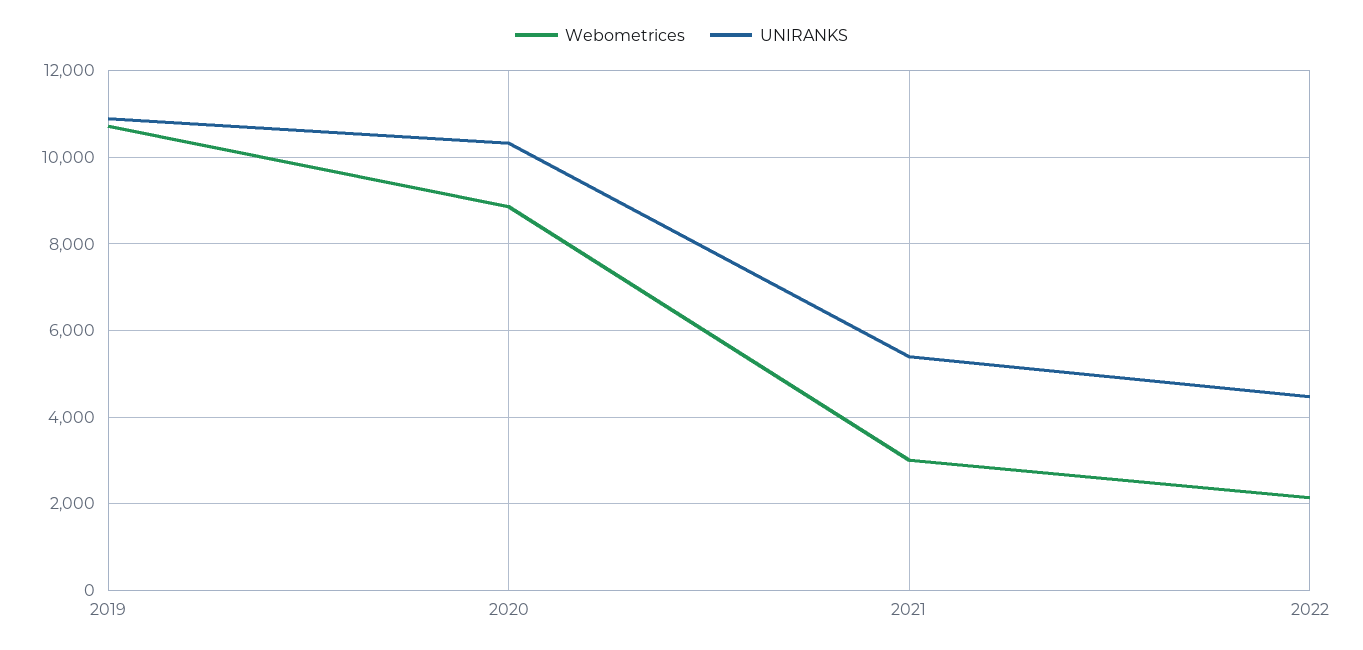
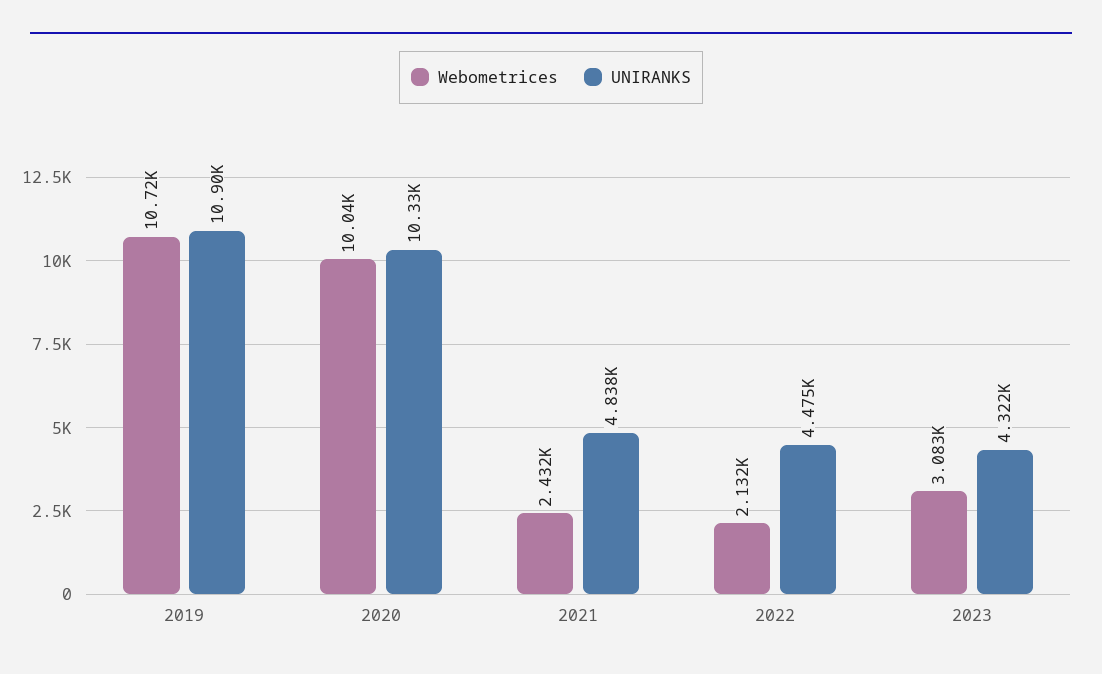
Webometrices, 2020: 8800 -> 10040
Webometrices, 2021: 3000 -> 2432
UNIRANKS, 2021: 5400 -> 4838
Webometrices, 2023: none -> 3083
UNIRANKS, 2023: none -> 4322

